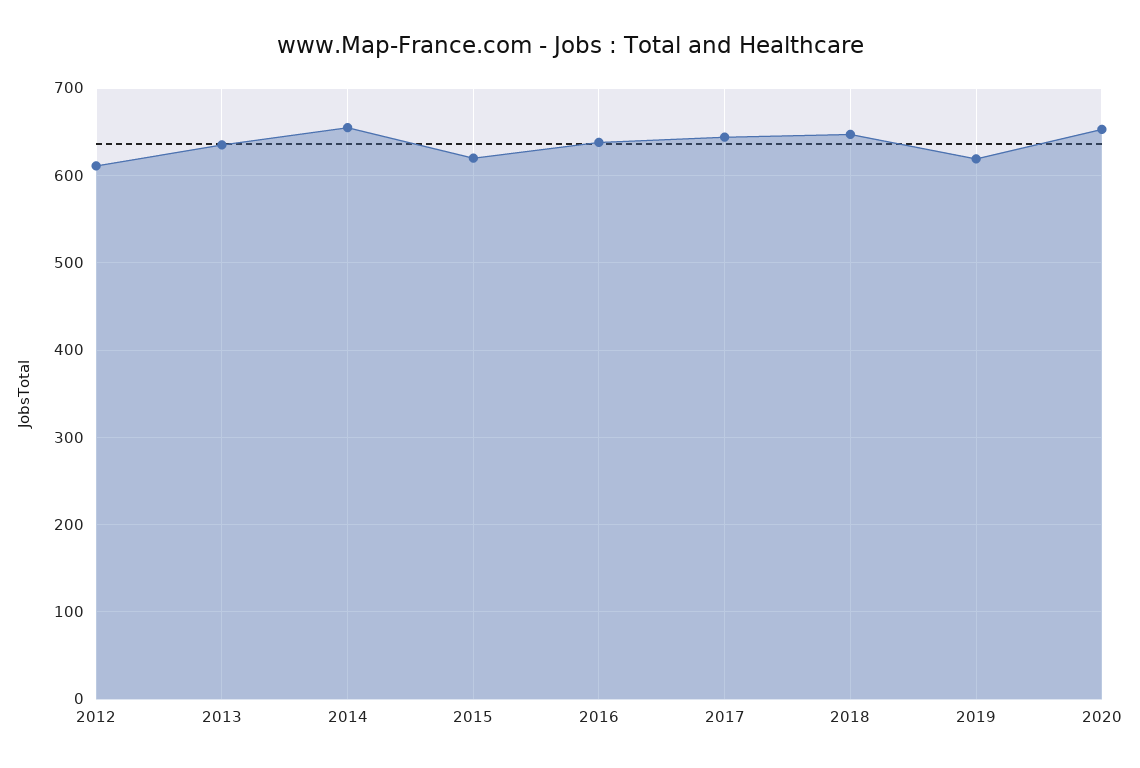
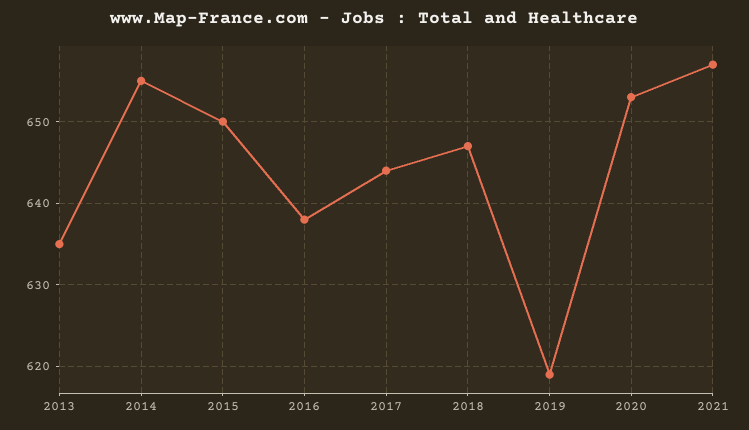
2012: 610 -> none
2015: 620 -> 650
2021: none -> 657

